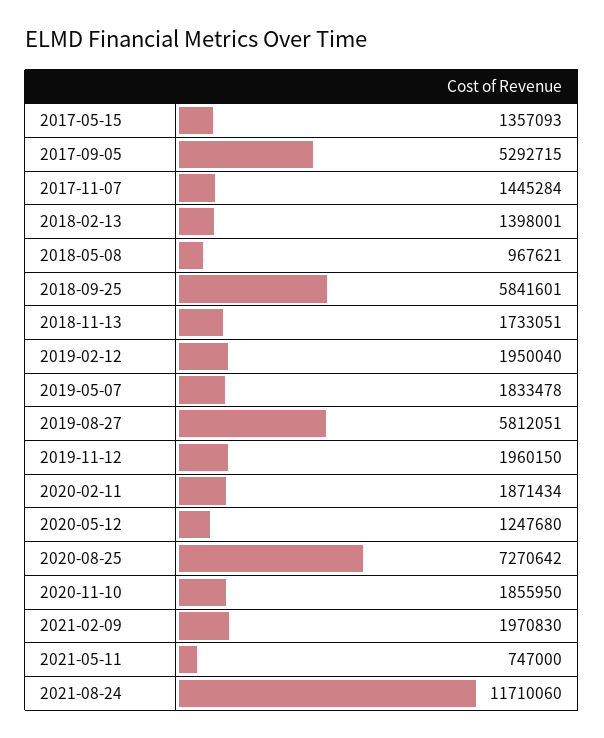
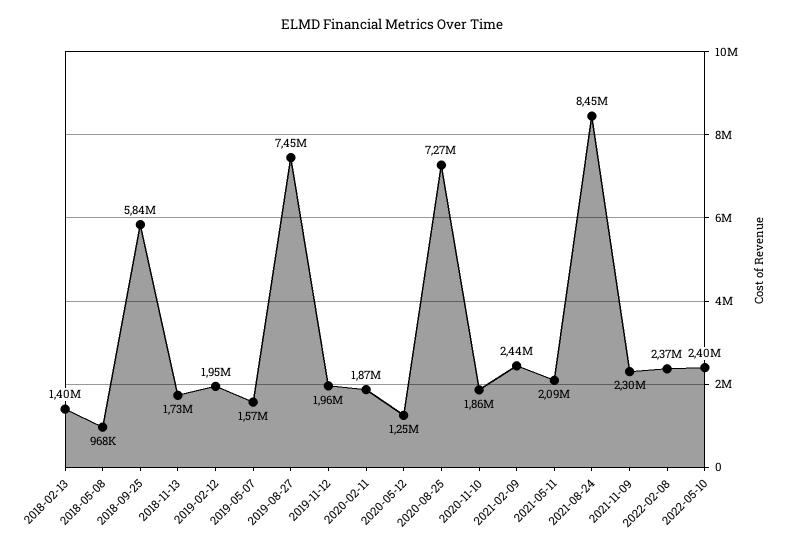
2017-05-15: 1357093 -> none
2017-09-05: 5292715 -> none
2017-11-07: 1445284 -> none
2019-05-07: 1833478 -> 1570000
2019-08-27: 5812051 -> 7450000
2021-02-09: 1970830 -> 2440000
2021-05-11: 747000 -> 2090000
2021-08-24: 11710060 -> 8450000
2021-11-09: none -> 2300000
2022-02-08: none -> 2370000
2022-05-10: none -> 2400000

